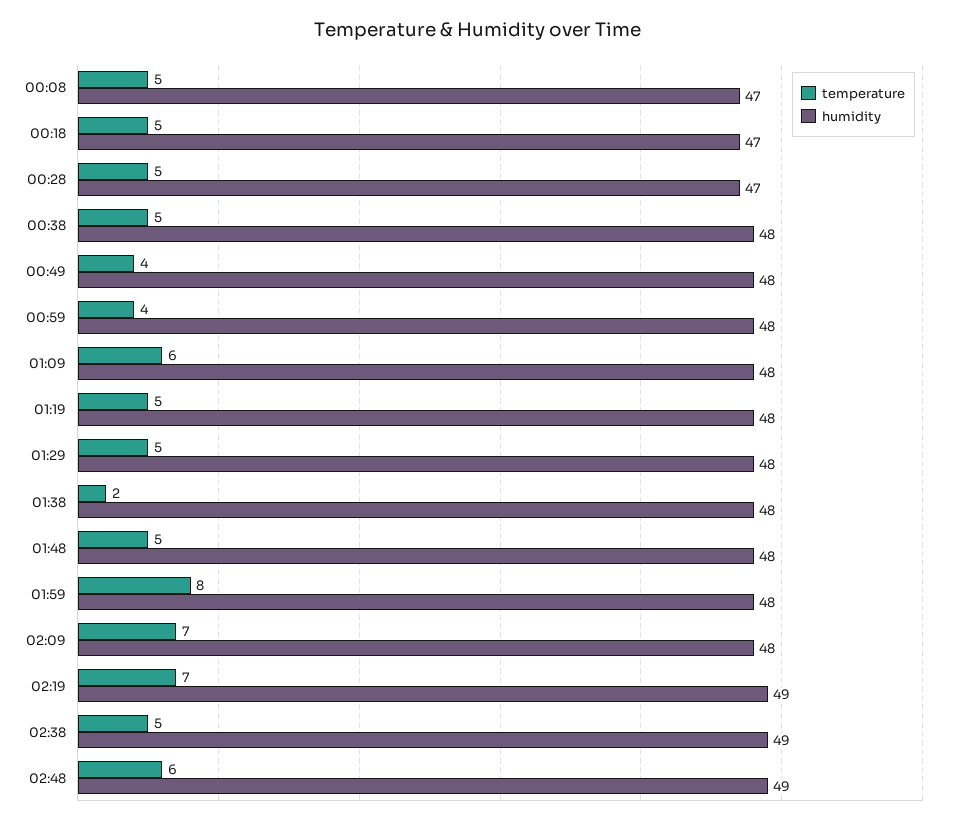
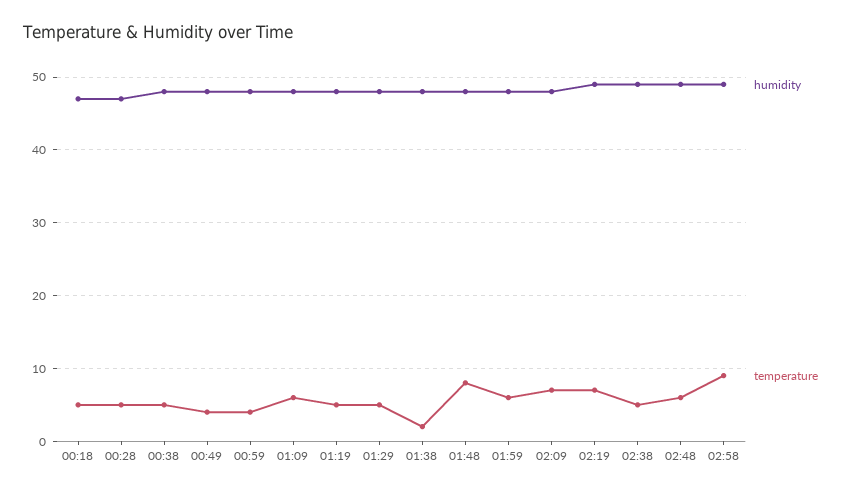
temperature, 00:08: 5 -> none
humidity, 00:08: 47 -> none
temperature, 01:48: 5 -> 8
temperature, 01:59: 8 -> 6
humidity, 02:58: none -> 49
temperature, 02:58: none -> 9

